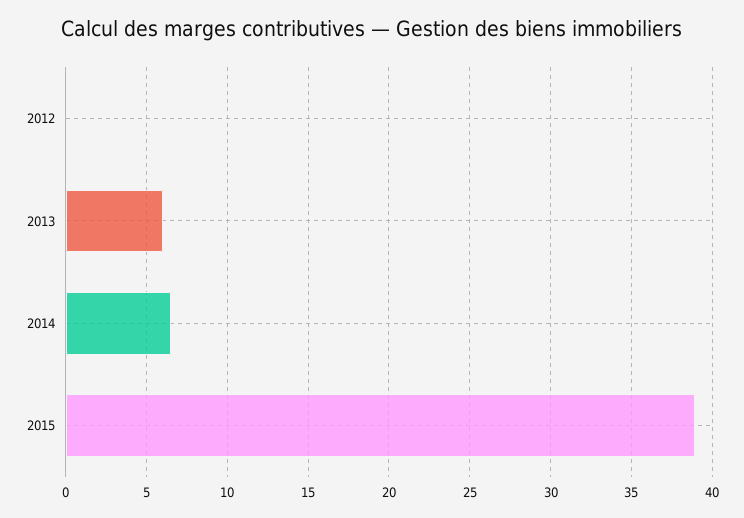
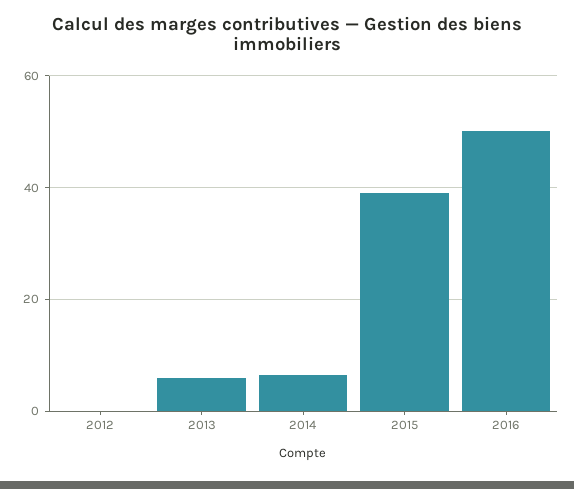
2016: none -> 50

